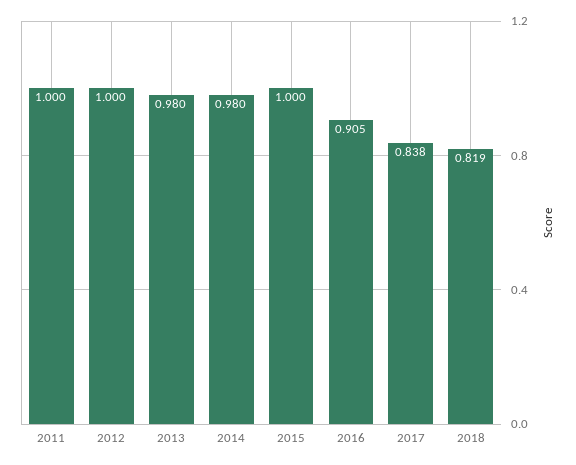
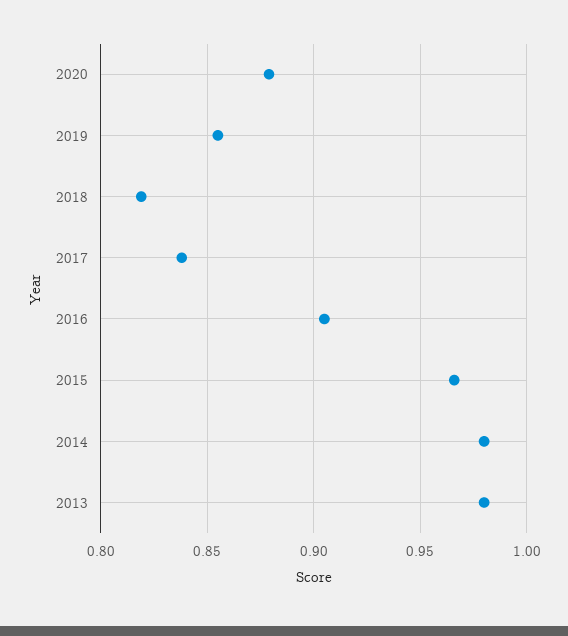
2011: 1 -> none
2012: 1 -> none
2015: 1 -> 0.965
2020: none -> 0.88
2019: none -> 0.855

